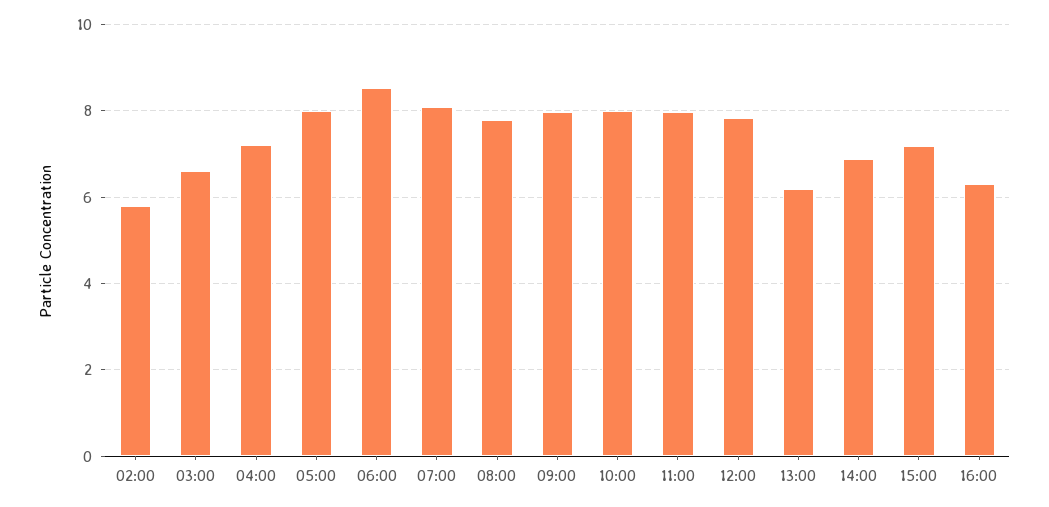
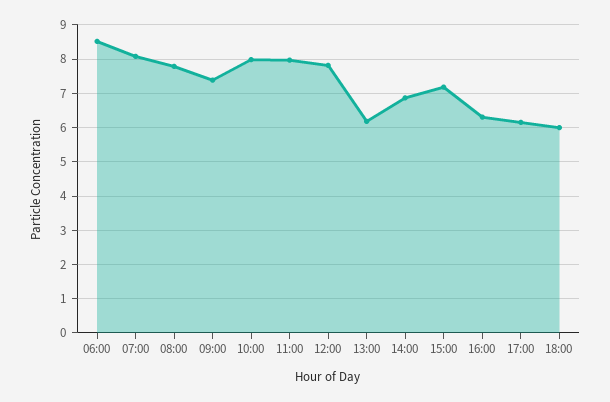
02:00: 5.8 -> none
03:00: 6.6 -> none
04:00: 7.2 -> none
05:00: 8 -> none
09:00: 8 -> 7.4
17:00: none -> 6.2
18:00: none -> 6

